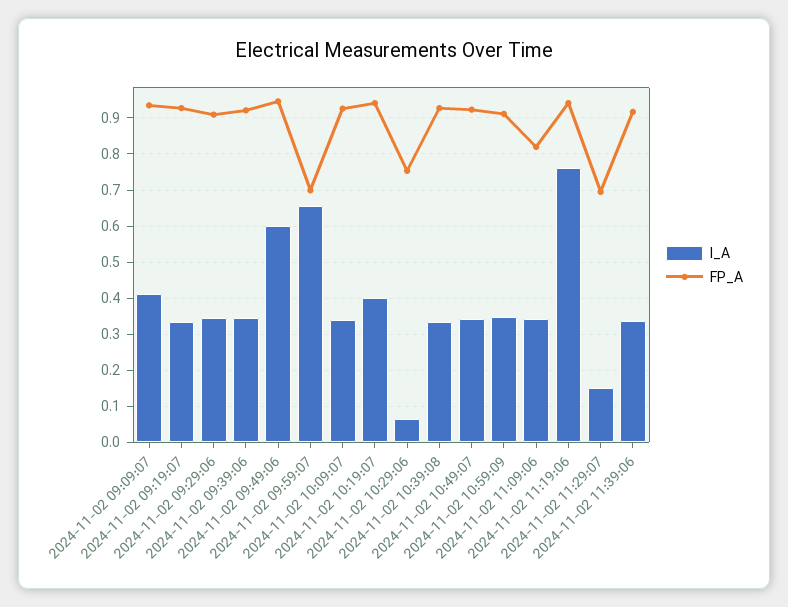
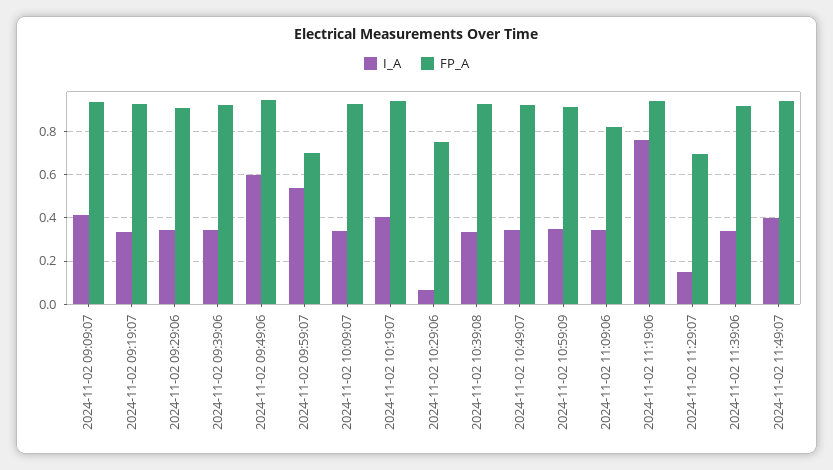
I_A, 2024-11-02 09:59:07: 0.66 -> 0.55
I_A, 2024-11-02 11:49:07: none -> 0.4
FP_A, 2024-11-02 11:49:07: none -> 0.95

